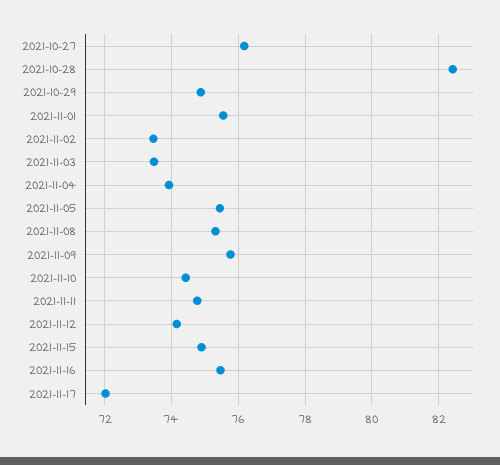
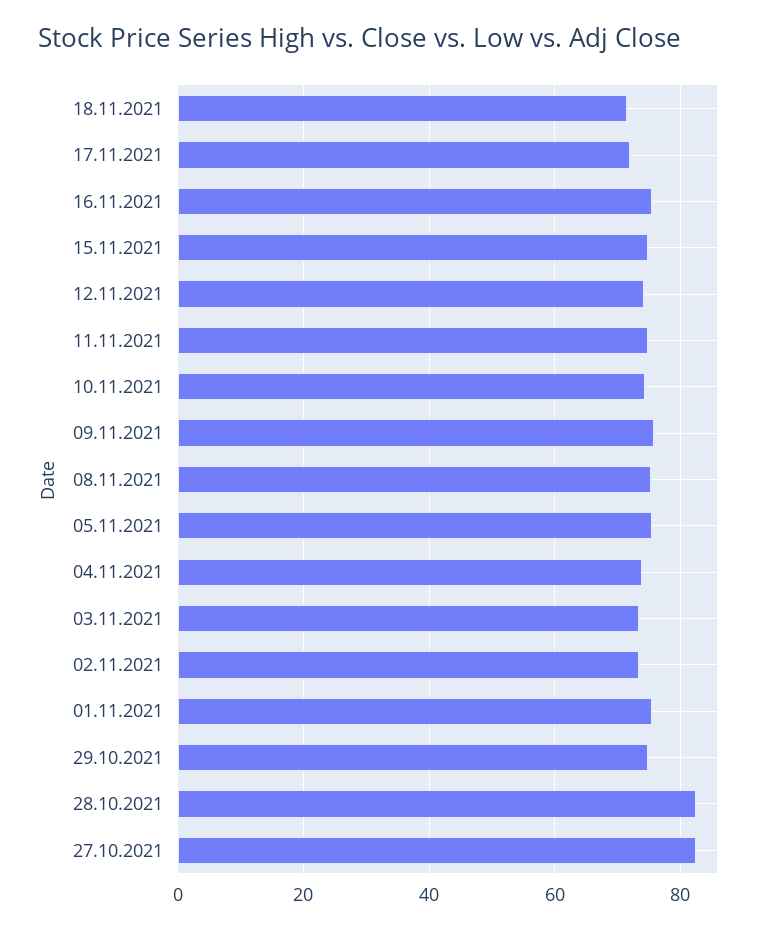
2021-10-27: 76.2 -> 82
18.11.2021: none -> 72

